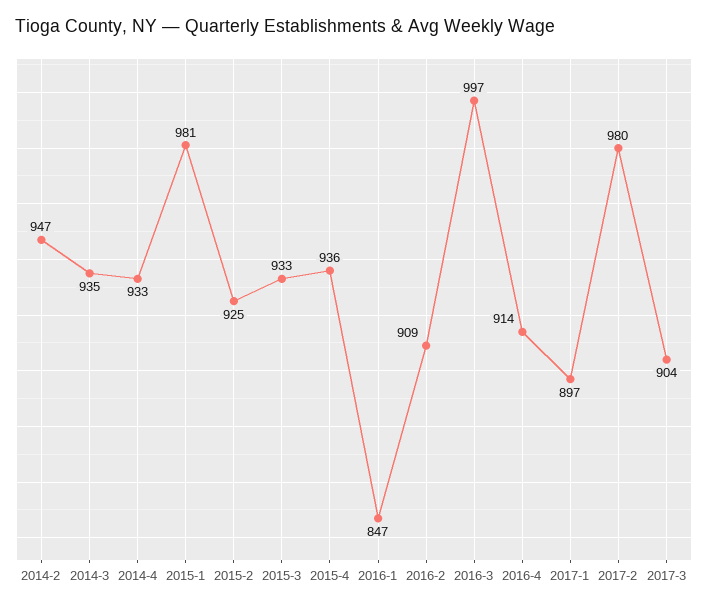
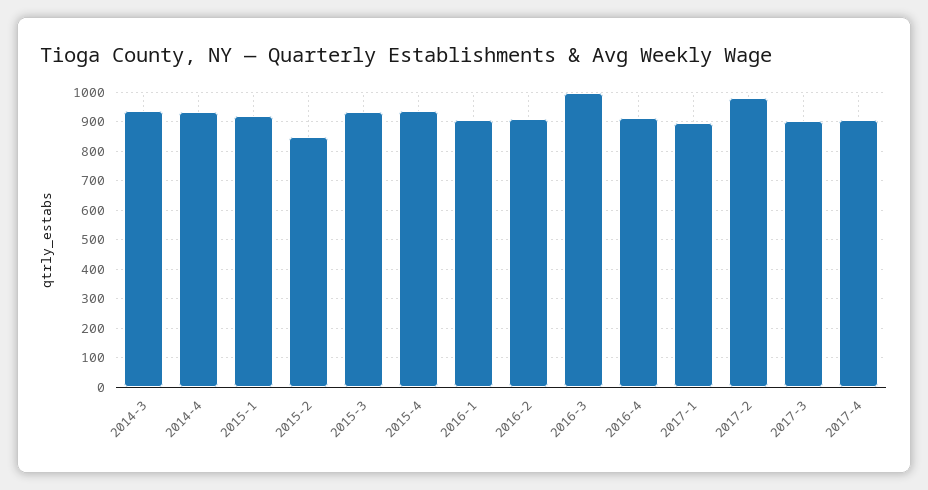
2014-2: 947 -> none
2015-1: 981 -> 925
2015-2: 925 -> 850
2016-1: 847 -> 900
2017-4: none -> 900

